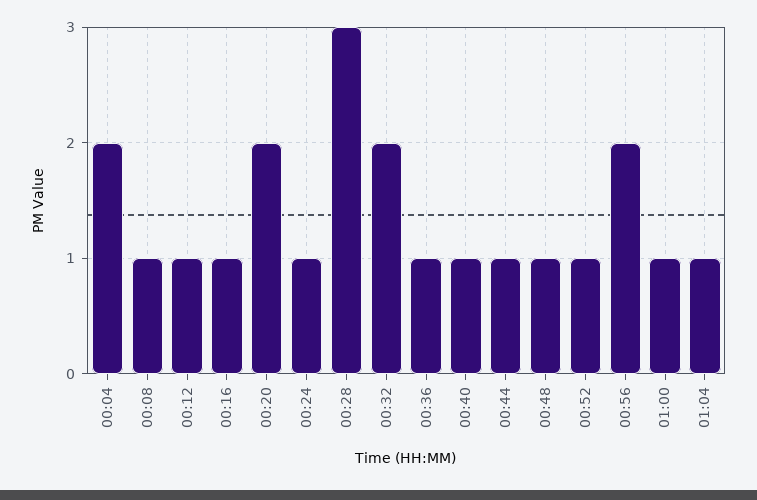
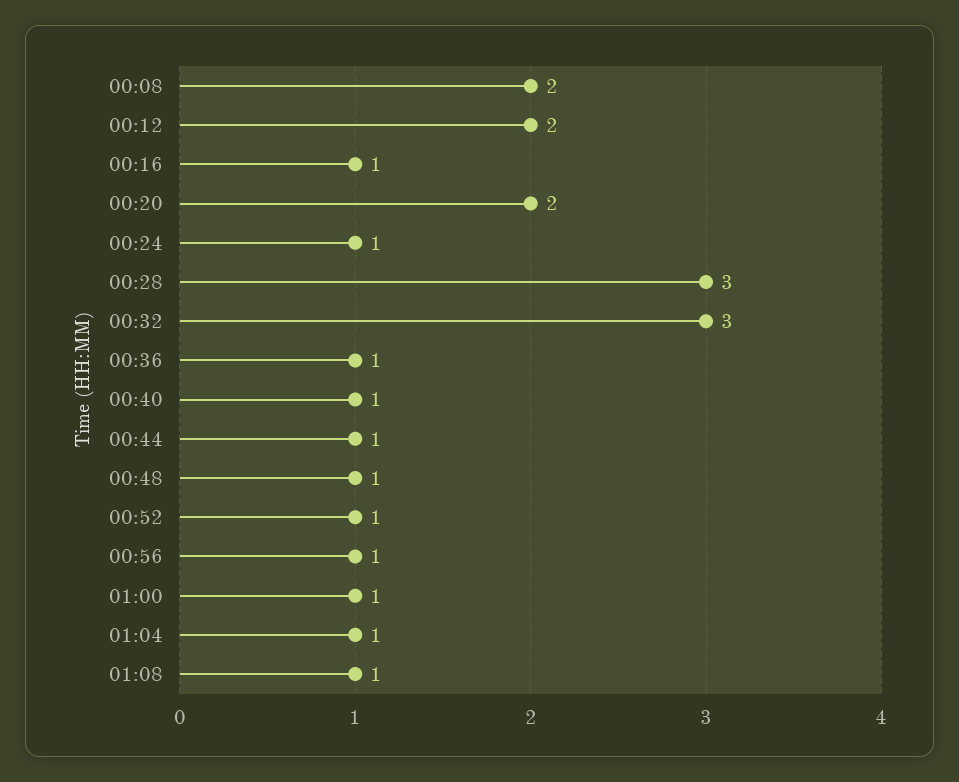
00:04: 2 -> none
00:08: 1 -> 2
00:12: 1 -> 2
00:32: 2 -> 3
00:56: 2 -> 1
01:08: none -> 1

